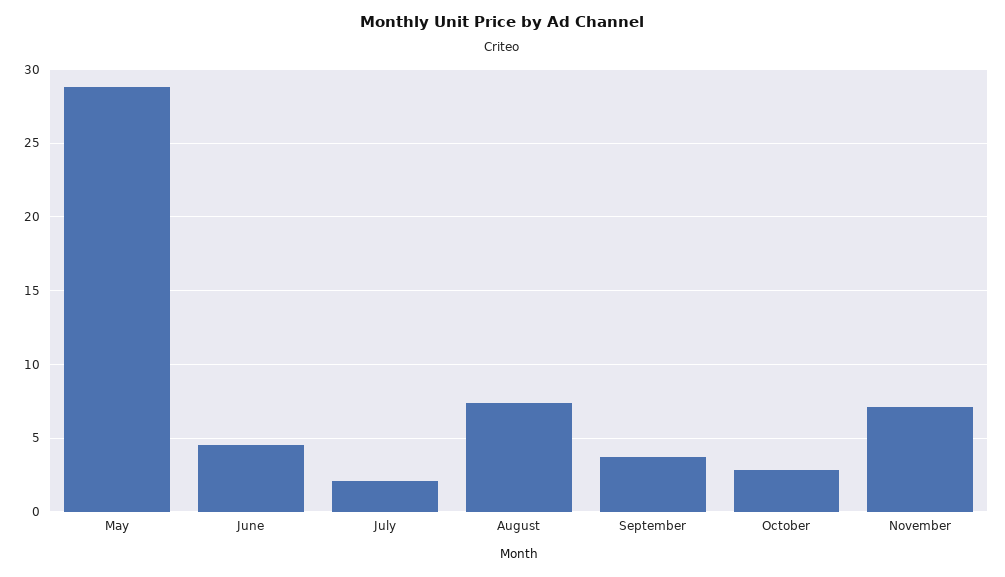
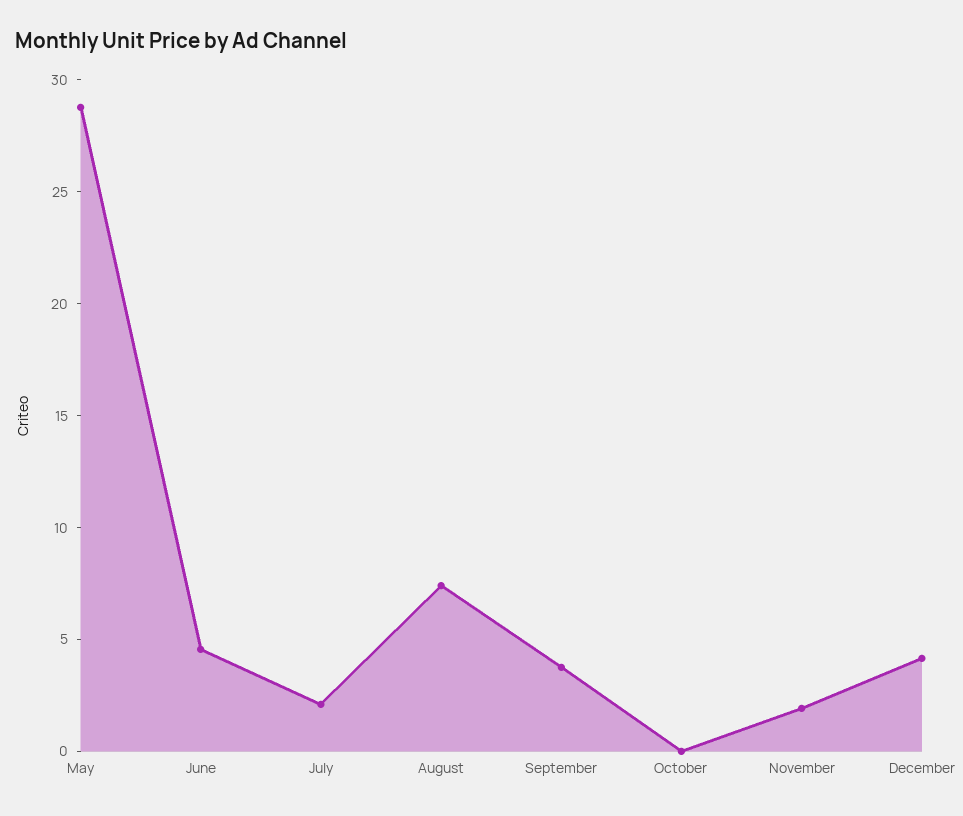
October: 3 -> 0
November: 7 -> 2
December: none -> 4

